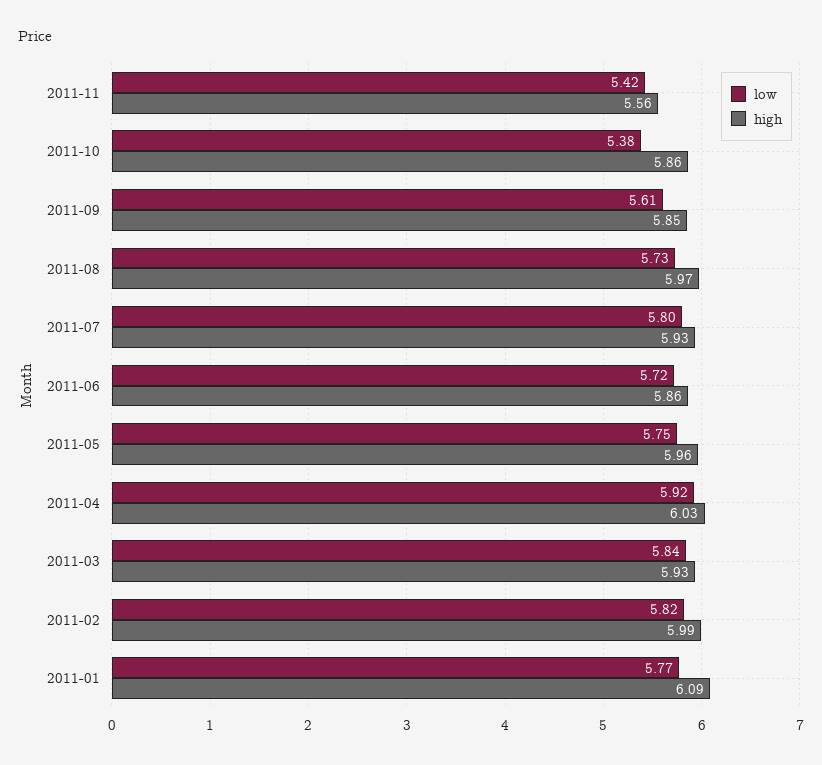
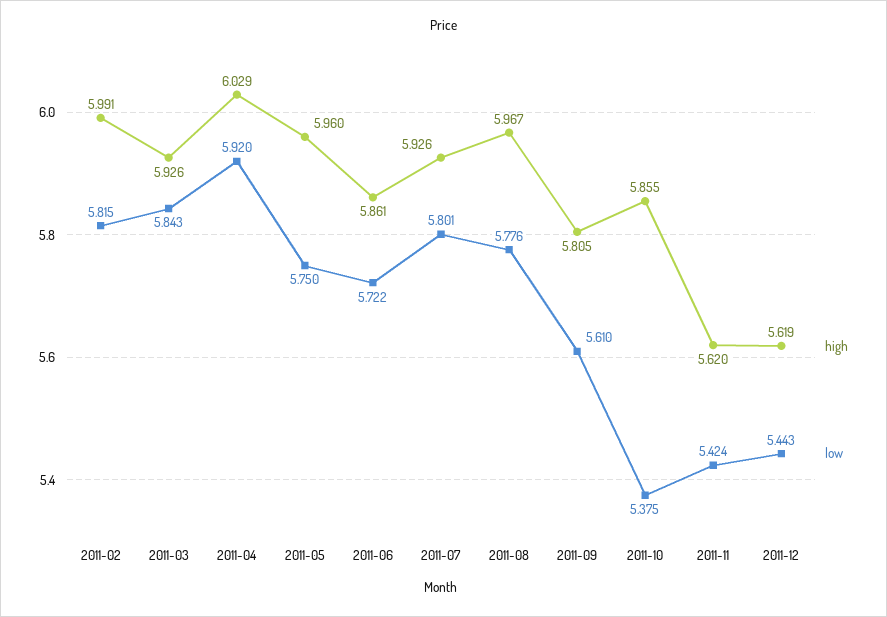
high, 2011-11: 5.56 -> 5.62
high, 2011-09: 5.85 -> 5.805
low, 2011-08: 5.73 -> 5.776
low, 2011-01: 5.77 -> none
high, 2011-01: 6.09 -> none
high, 2011-12: none -> 5.619
low, 2011-12: none -> 5.443

